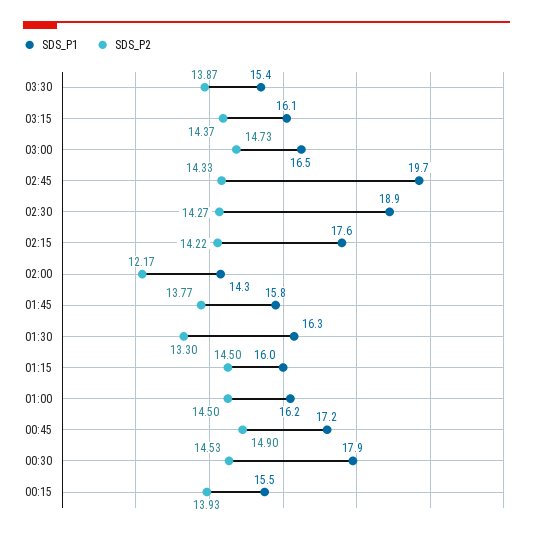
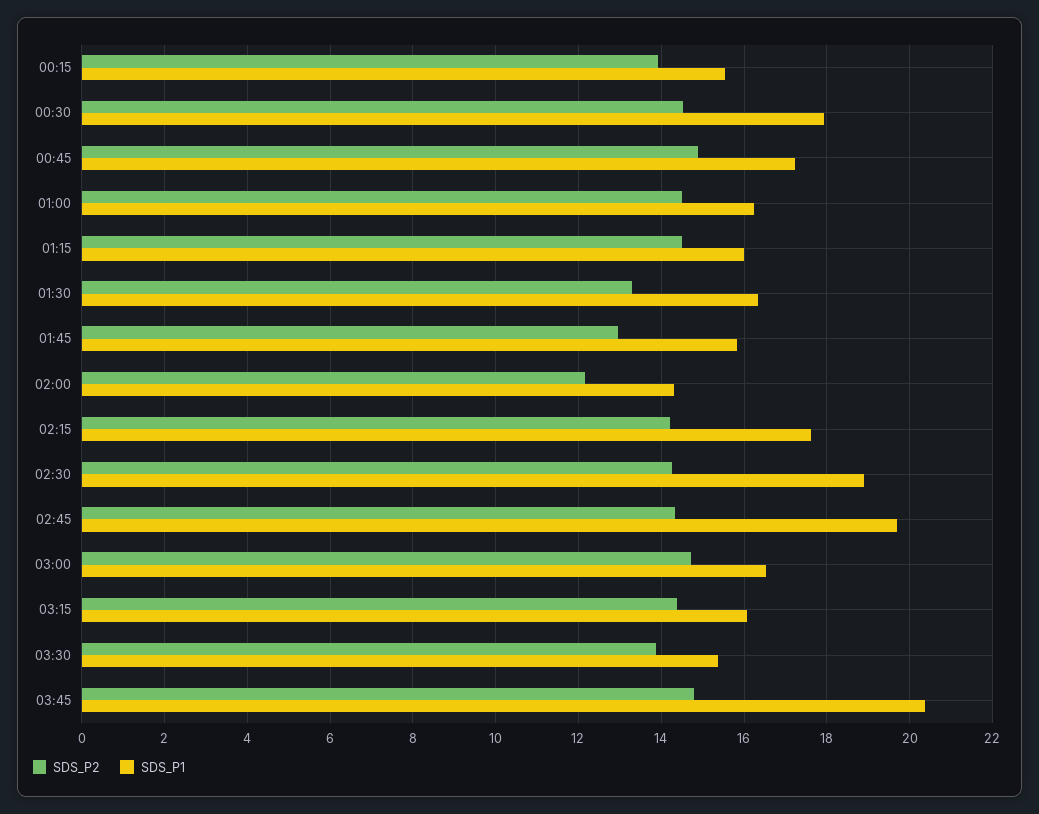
SDS_P2, 01:45: 13.77 -> 13
SDS_P2, 03:45: none -> 14.8
SDS_P1, 03:45: none -> 20.4

